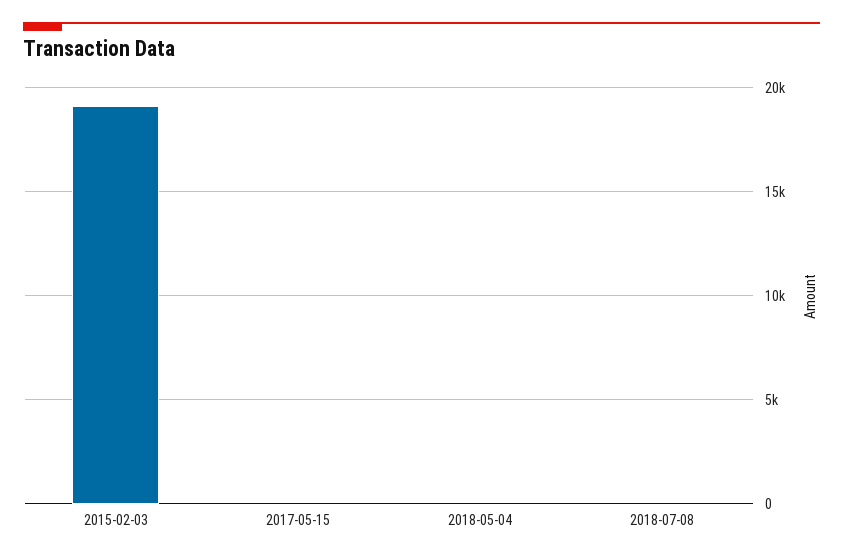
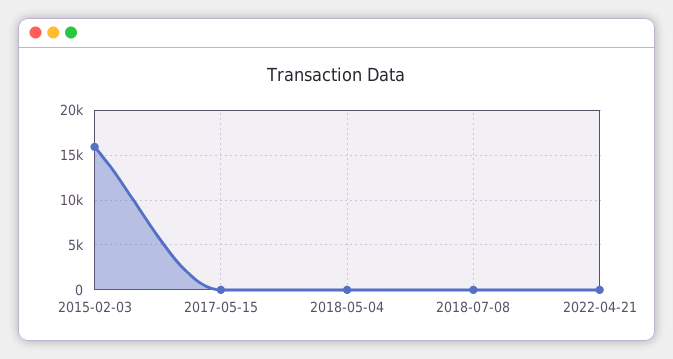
2015-02-03: 19000 -> 16000
2022-04-21: none -> 0

